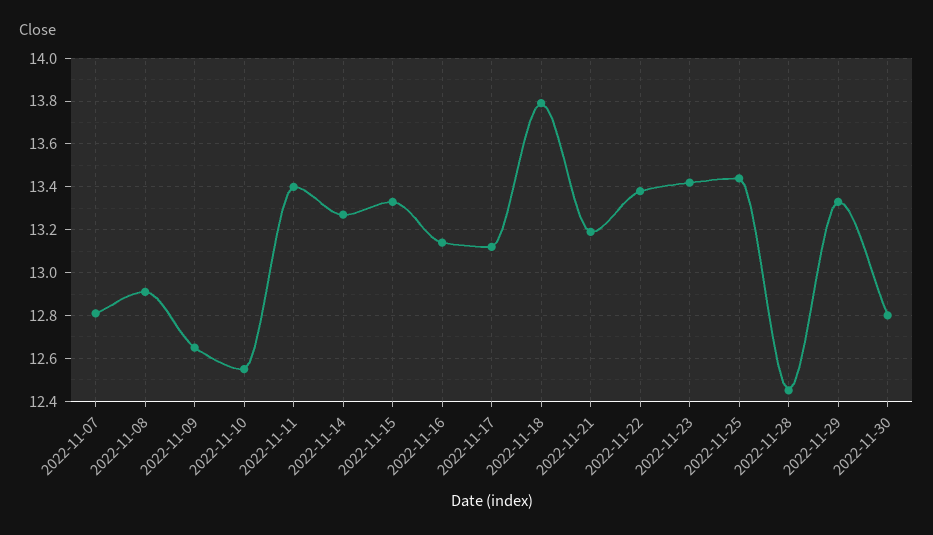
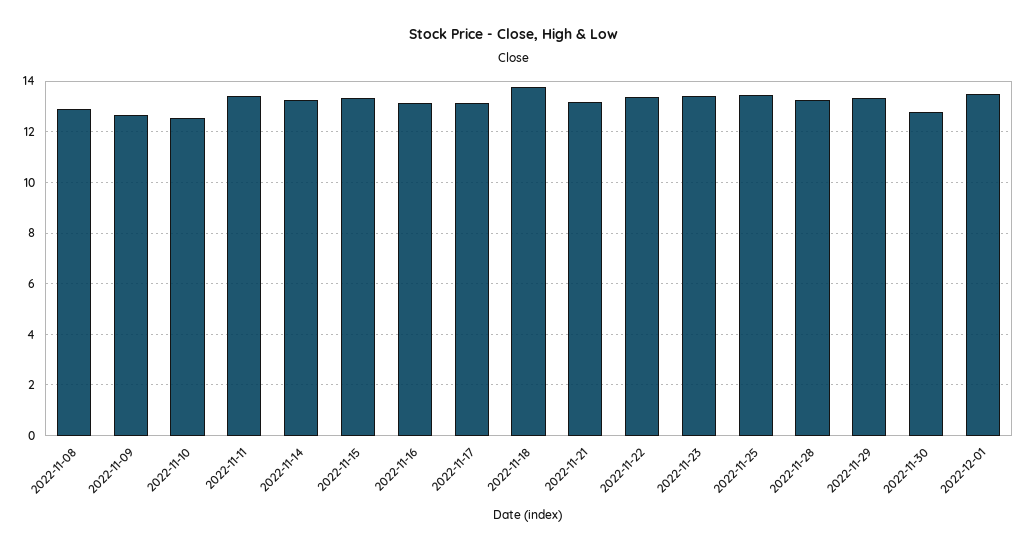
2022-11-07: 12.8 -> none
2022-11-28: 12.45 -> 13.25
2022-12-01: none -> 13.5

